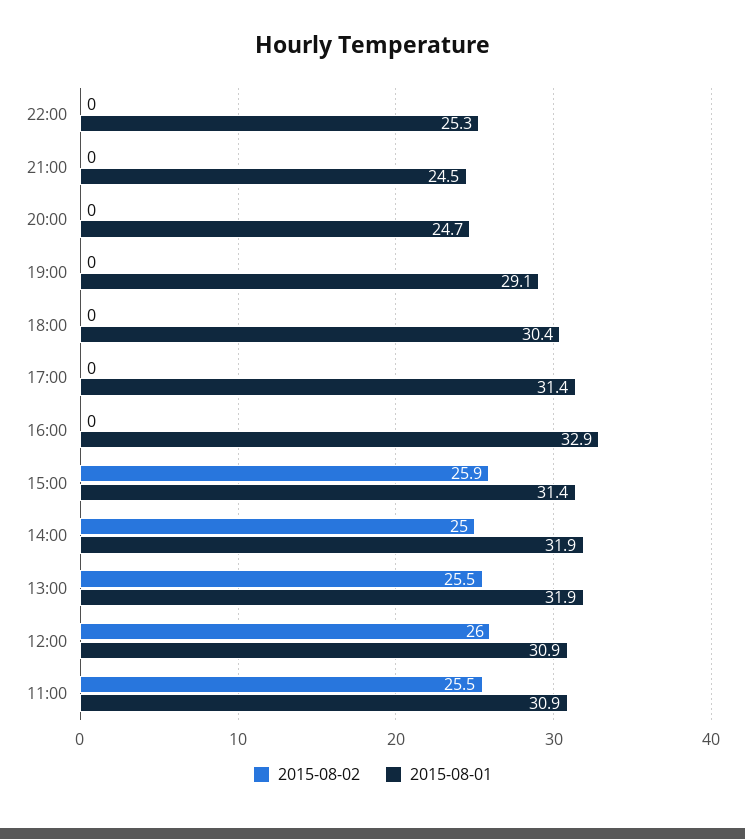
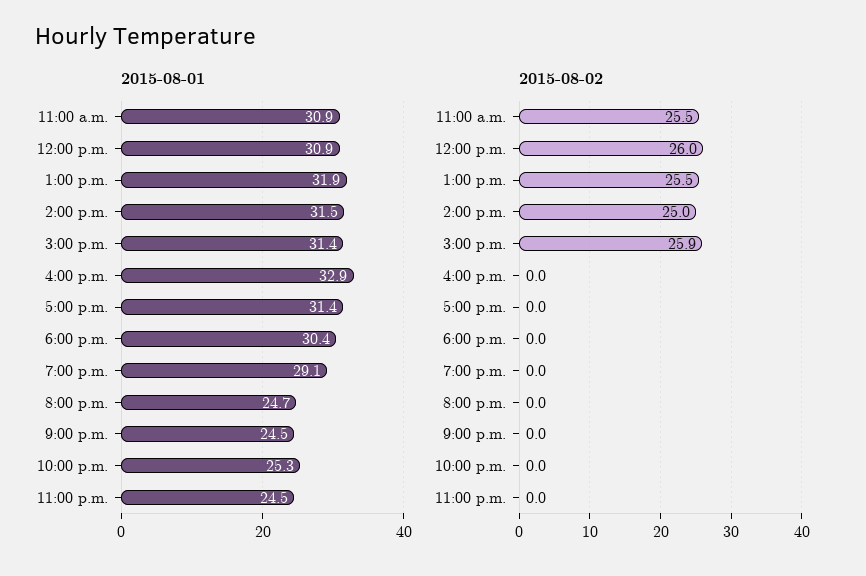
2015-08-01, 14:00: 31.9 -> 31.5
2015-08-01, 11:00 p.m.: none -> 24.5
2015-08-02, 11:00 p.m.: none -> 0

